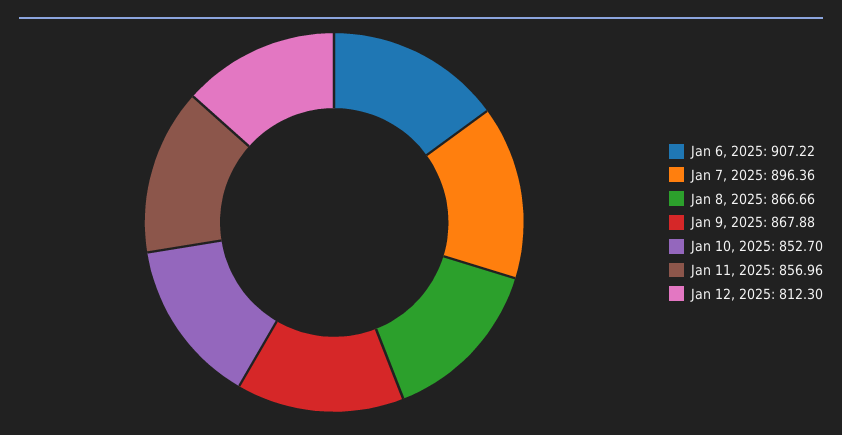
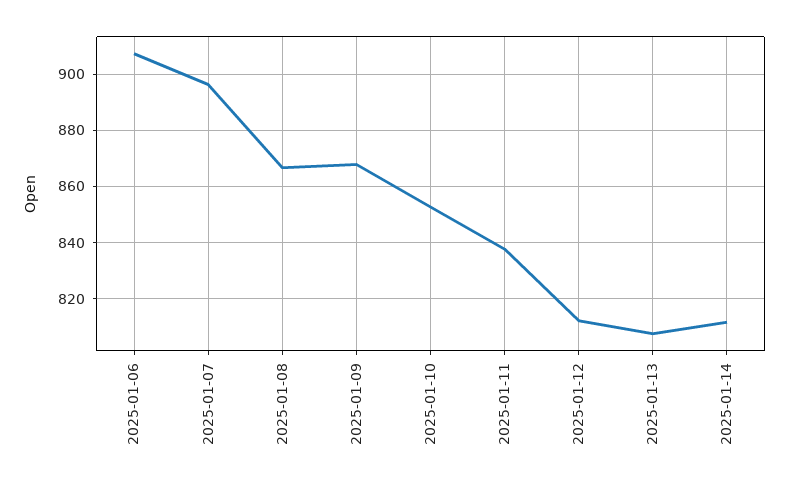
Jan 11, 2025: 856.96 -> 837.5
2025-01-13: none -> 807.5
2025-01-14: none -> 812.5

